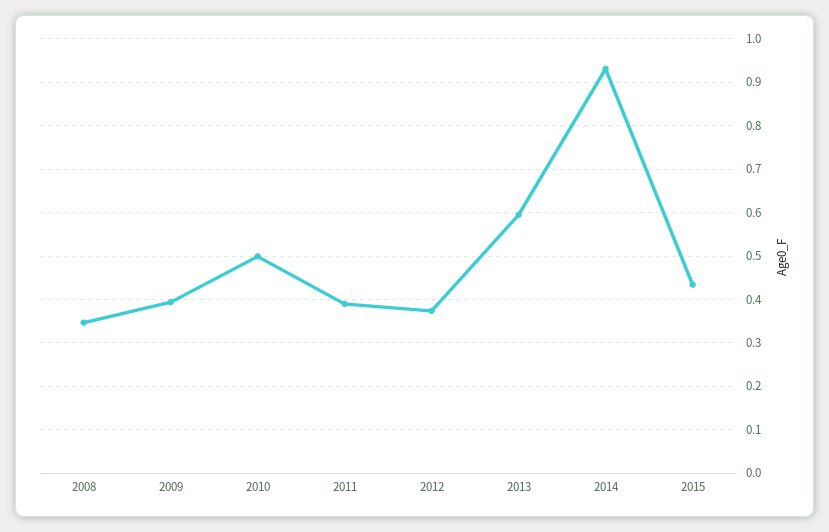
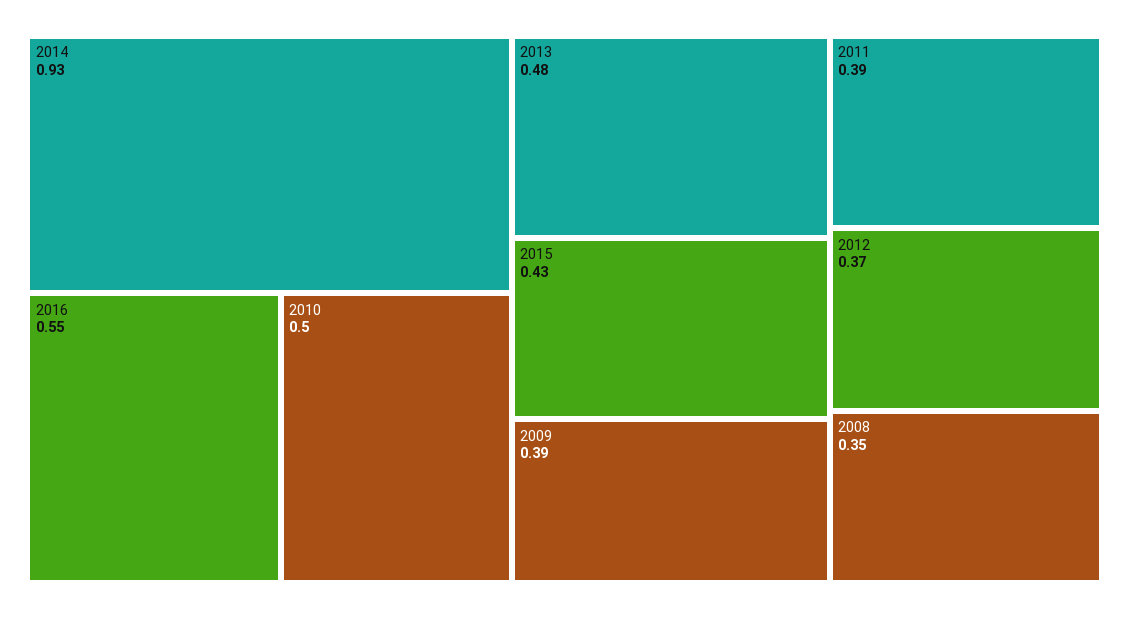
2013: 0.6 -> 0.48
2016: none -> 0.55

